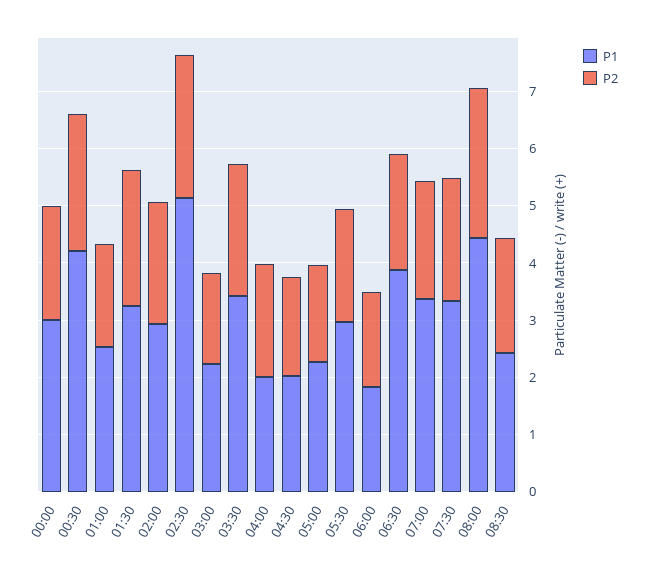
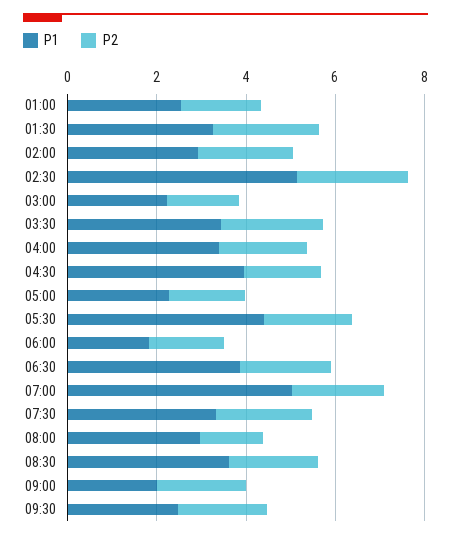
P1, 00:00: 3 -> none
P2, 00:00: 2 -> none
P1, 00:30: 4.2 -> none
P2, 00:30: 2.4 -> none
P1, 04:00: 2 -> 3.5
P1, 04:30: 2 -> 4
P1, 05:30: 3 -> 4.5
P1, 07:00: 3.4 -> 5
P1, 08:00: 4.4 -> 3
P2, 08:00: 2.6 -> 1.5
P1, 08:30: 2.4 -> 3.5
P1, 09:00: none -> 2
P2, 09:00: none -> 2
P1, 09:30: none -> 2.5
P2, 09:30: none -> 2

